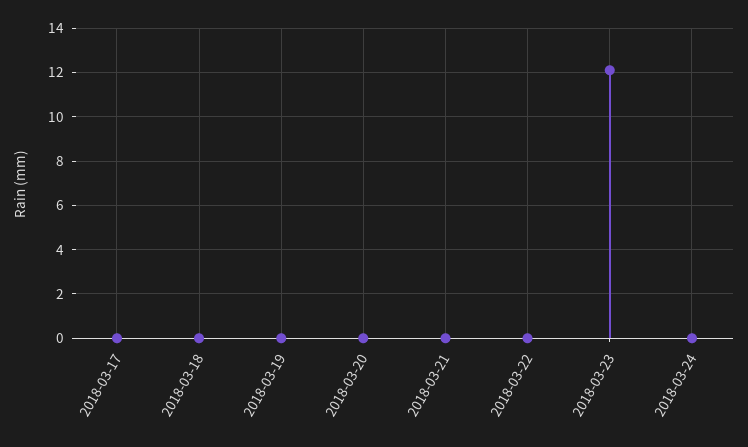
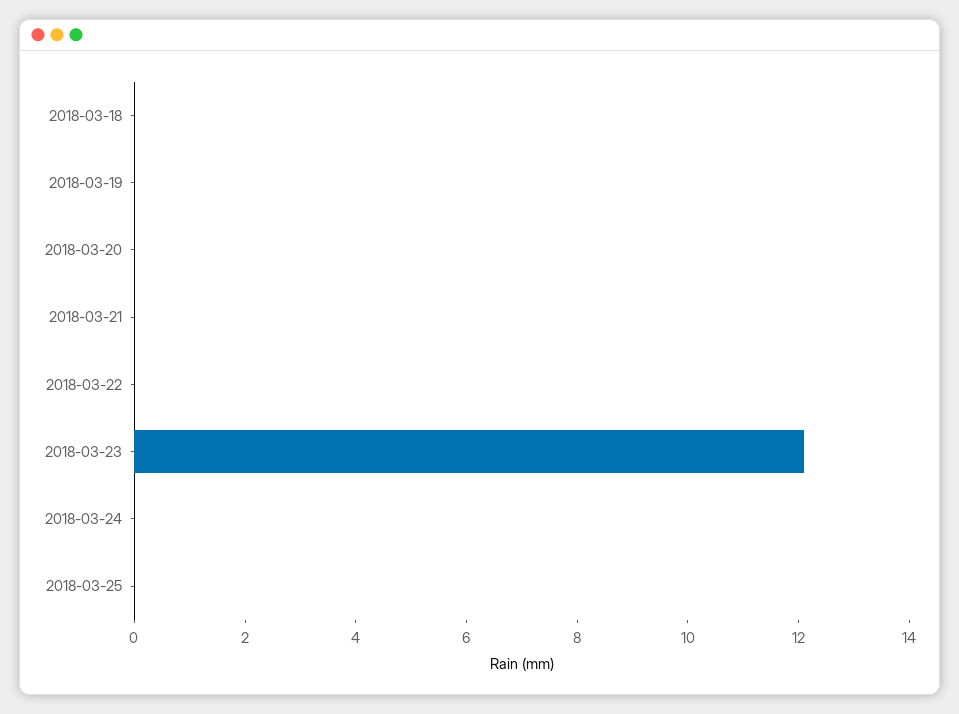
2018-03-17: 0 -> none
2018-03-25: none -> 0

